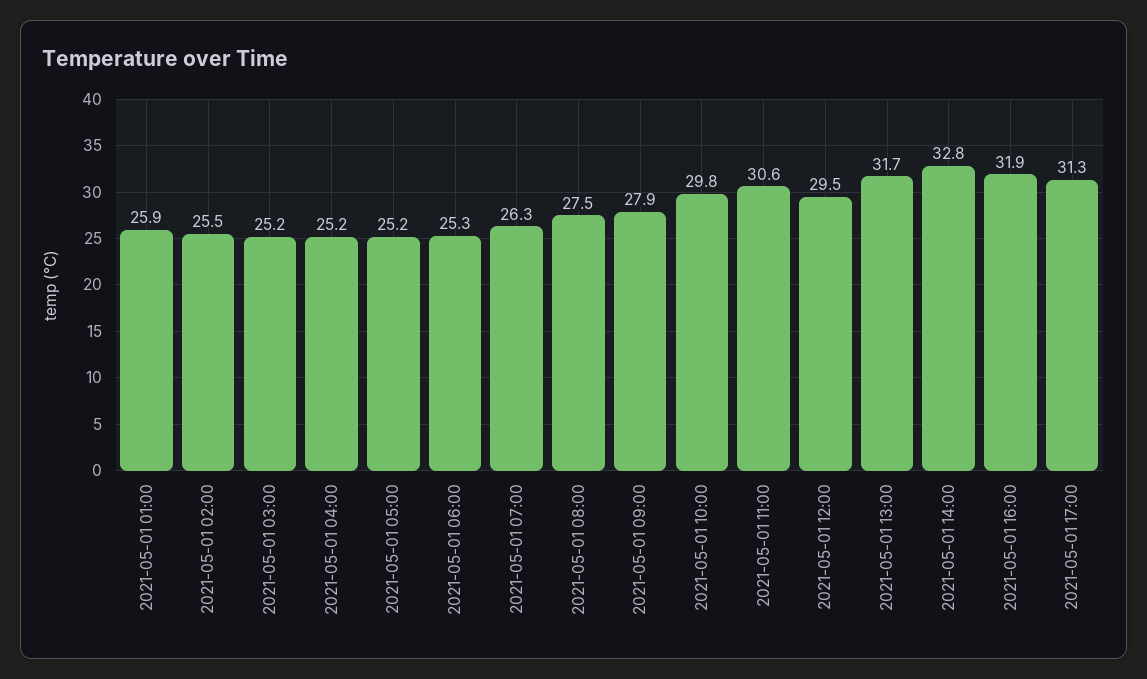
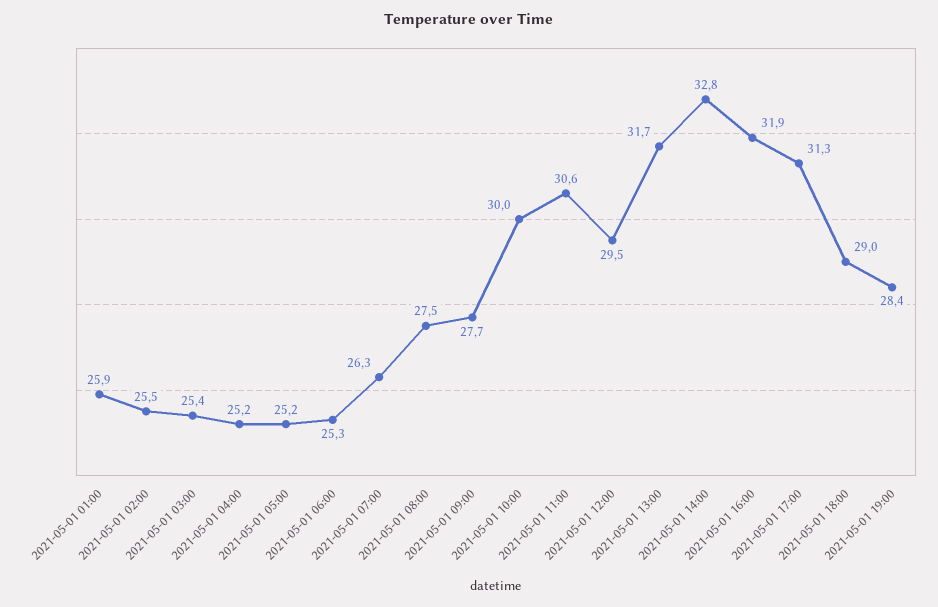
2021-05-01 03:00: 25.2 -> 25.4
2021-05-01 09:00: 27.9 -> 27.7
2021-05-01 10:00: 29.8 -> 30
2021-05-01 18:00: none -> 29
2021-05-01 19:00: none -> 28.4

